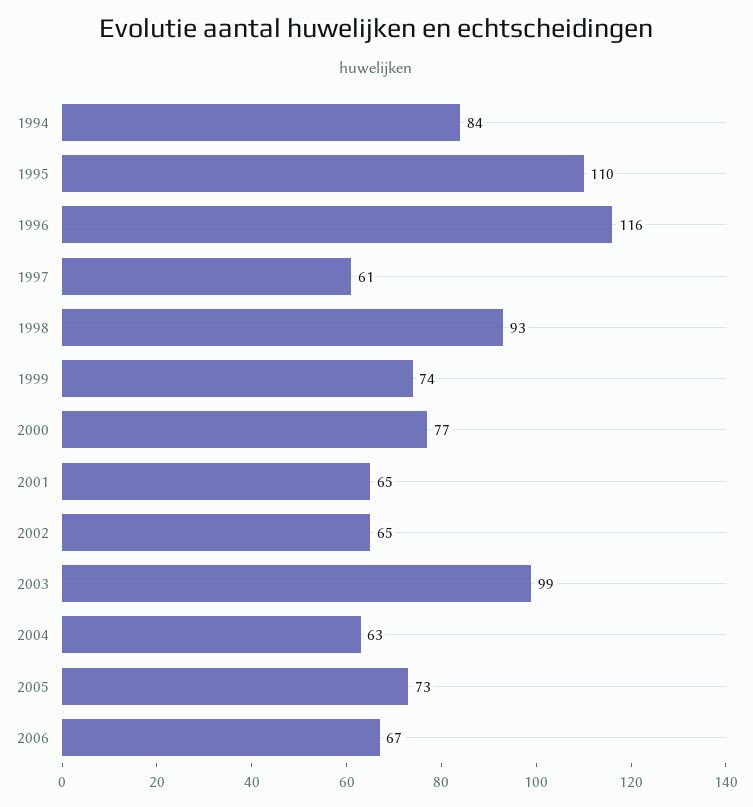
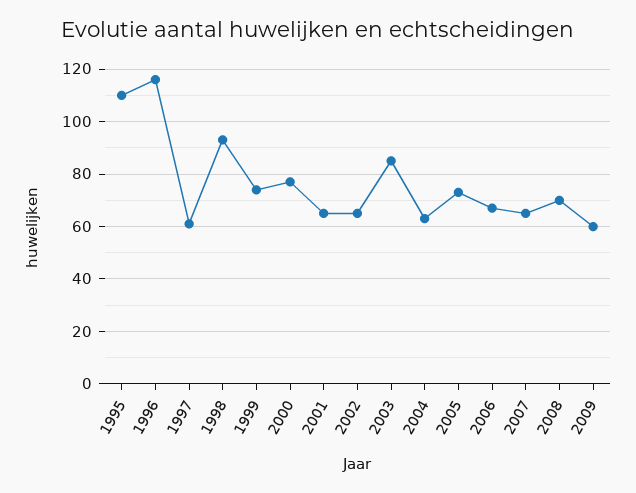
1994: 84 -> none
2003: 99 -> 85
2007: none -> 65
2008: none -> 70
2009: none -> 60

